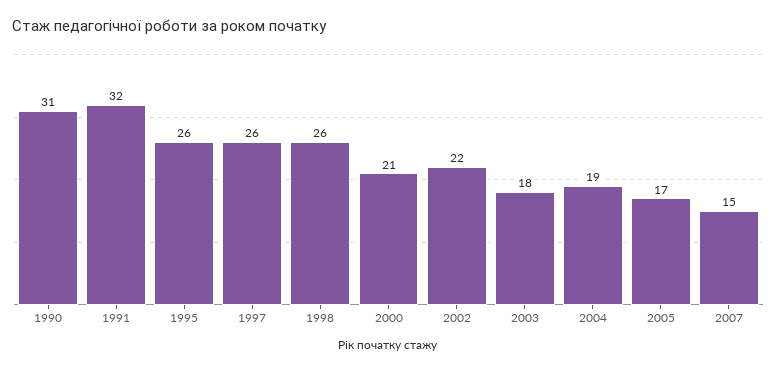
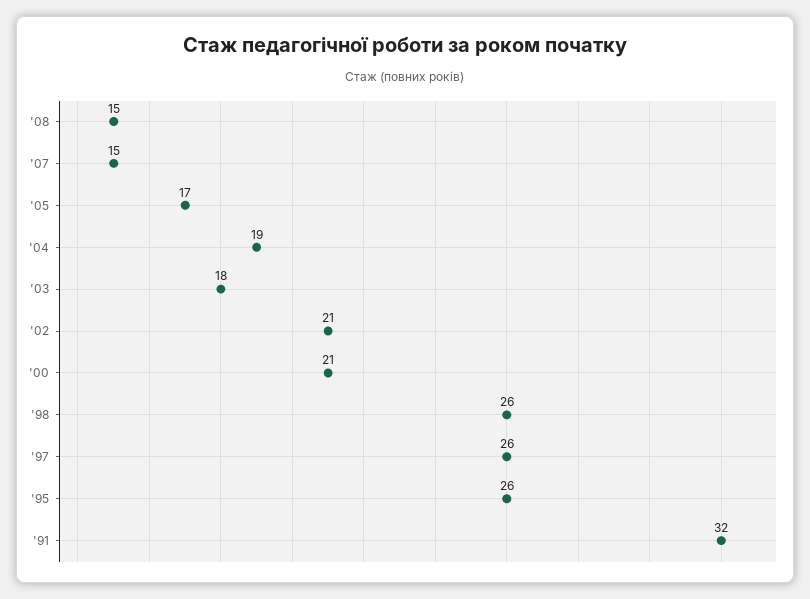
1990: 31 -> none
2002: 22 -> 21
'08: none -> 15

